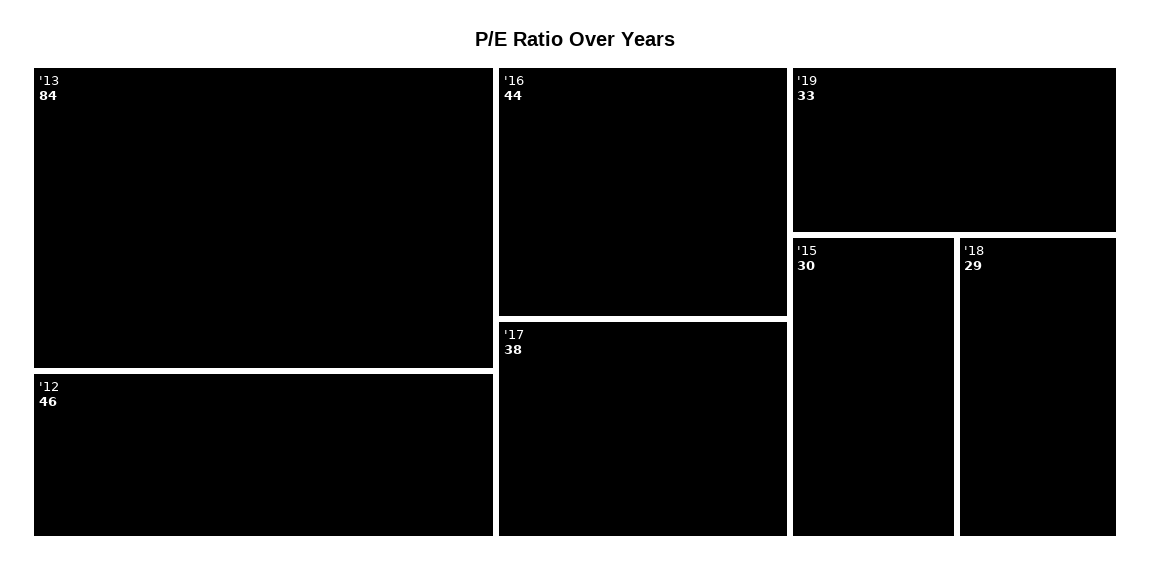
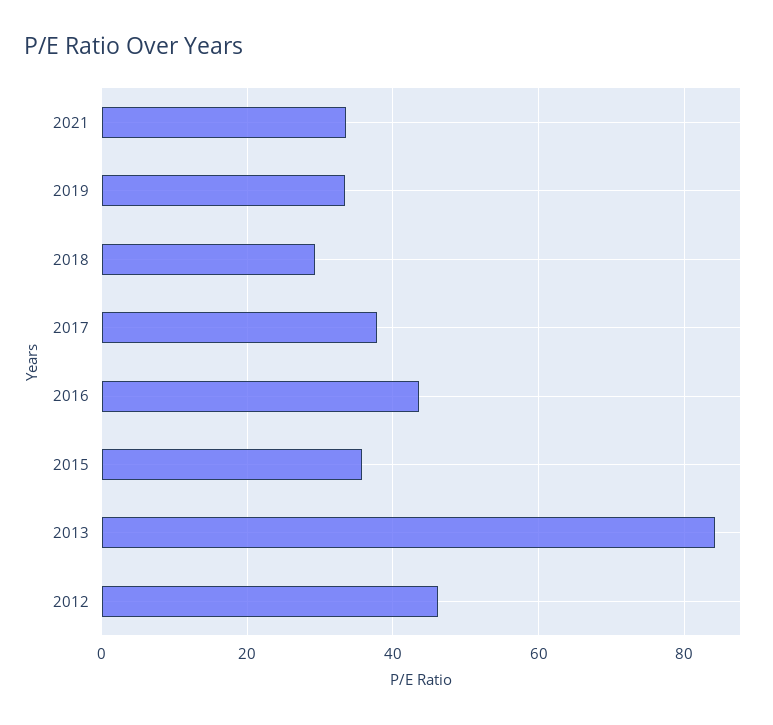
'15: 30 -> 36
2021: none -> 34

